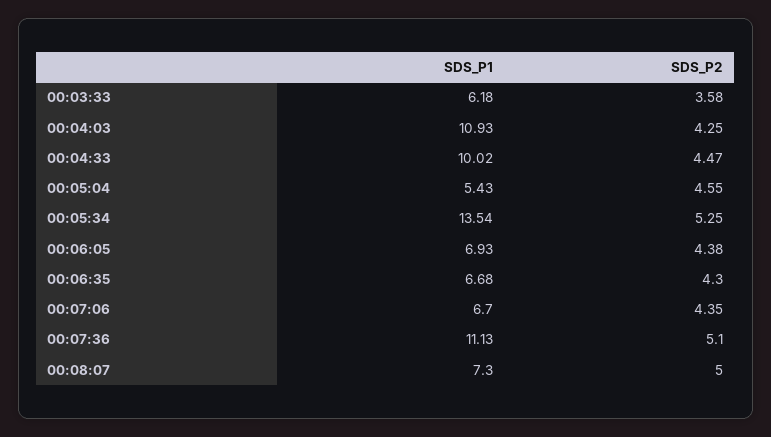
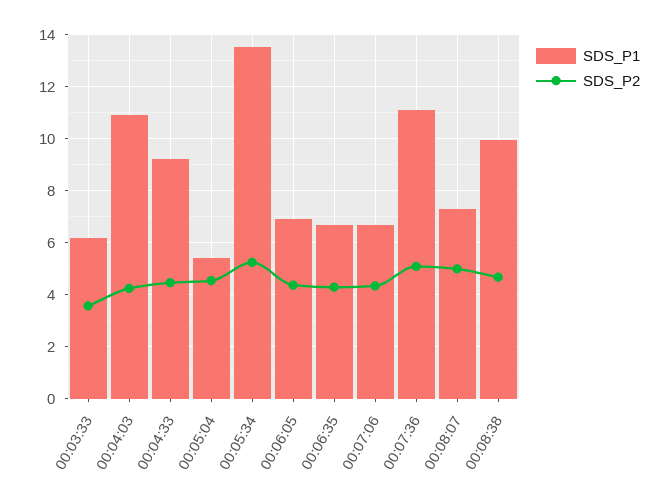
SDS_P1, 00:04:33: 10.02 -> 9.25
SDS_P1, 00:08:38: none -> 10
SDS_P2, 00:08:38: none -> 4.75

